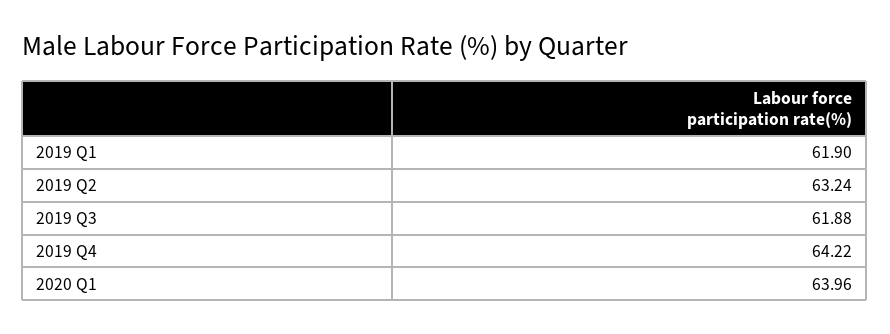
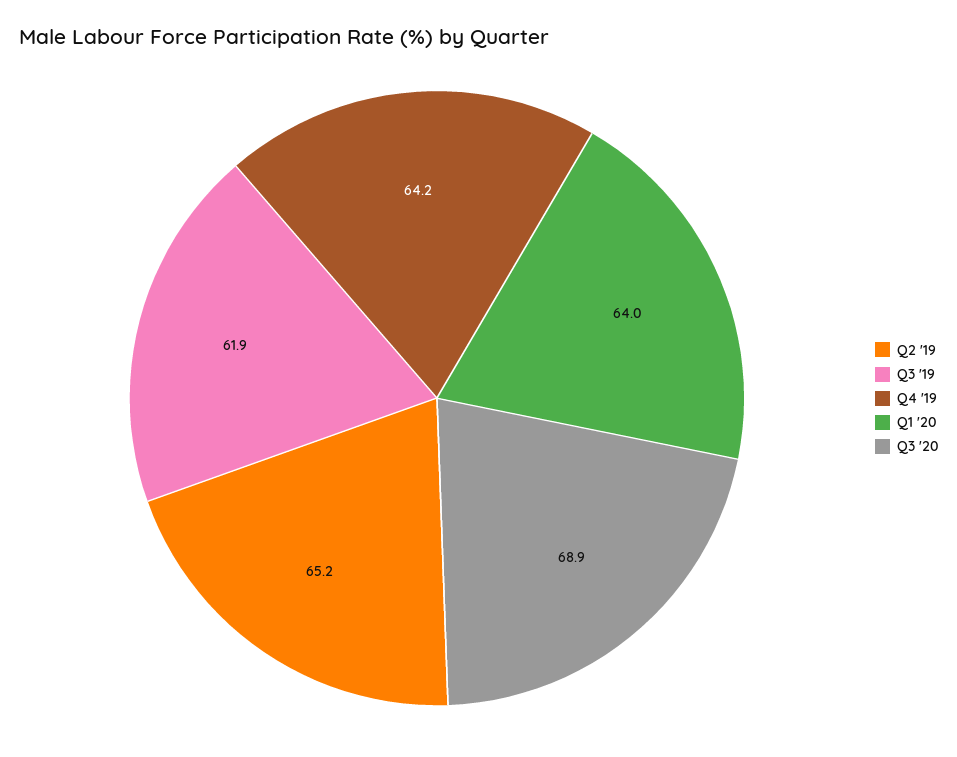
2019 Q1: 61.9 -> none
2019 Q2: 63.24 -> 65.2
Q3 '20: none -> 68.9

